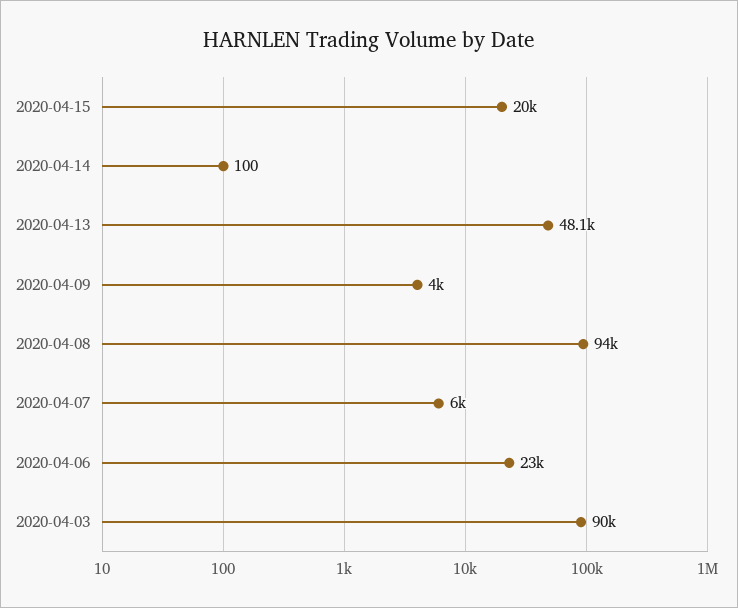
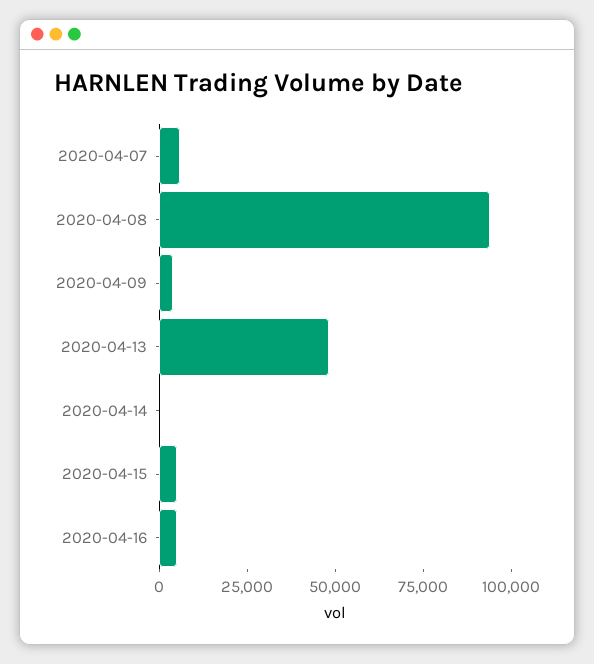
2020-04-15: 20000 -> 5000
2020-04-06: 23000 -> none
2020-04-03: 90000 -> none
2020-04-16: none -> 5000

